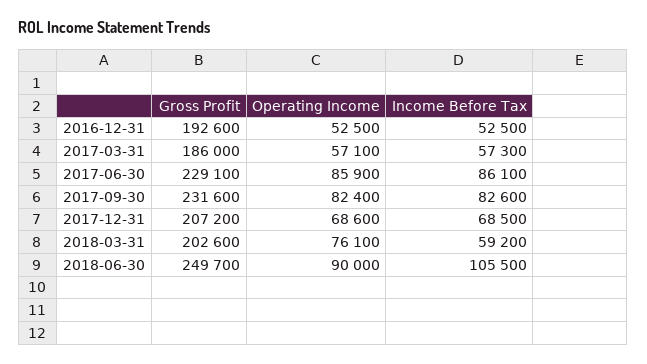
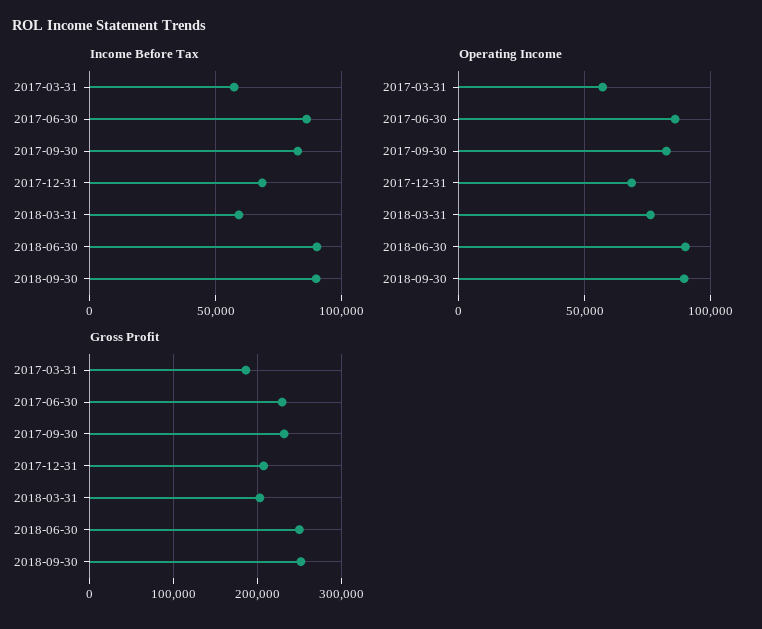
Gross Profit, 2016-12-31: 192600 -> none
Operating Income, 2016-12-31: 52500 -> none
Income Before Tax, 2016-12-31: 52500 -> none
Income Before Tax, 2018-06-30: 105500 -> 90000
Income Before Tax, 2018-09-30: none -> 90000
Operating Income, 2018-09-30: none -> 90000
Gross Profit, 2018-09-30: none -> 250000

